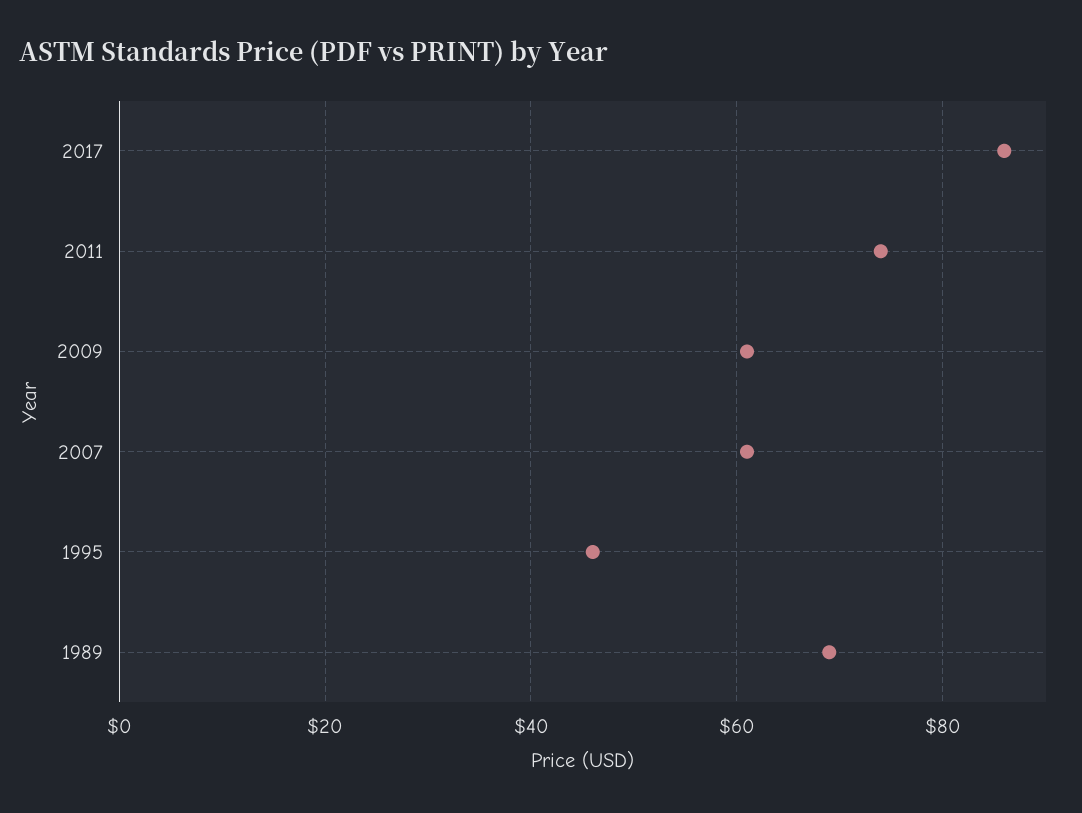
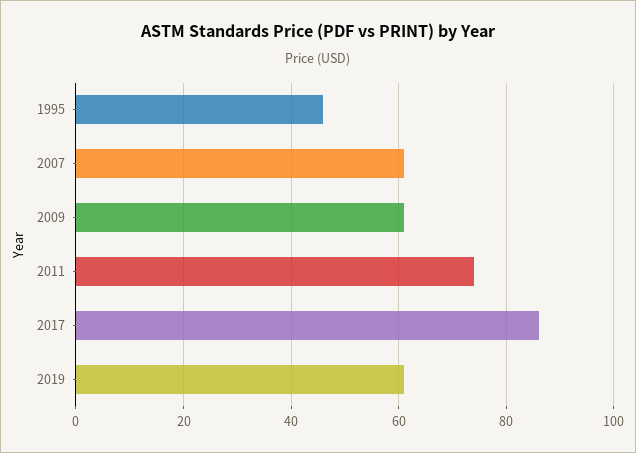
1989: 70 -> none
2019: none -> 60

